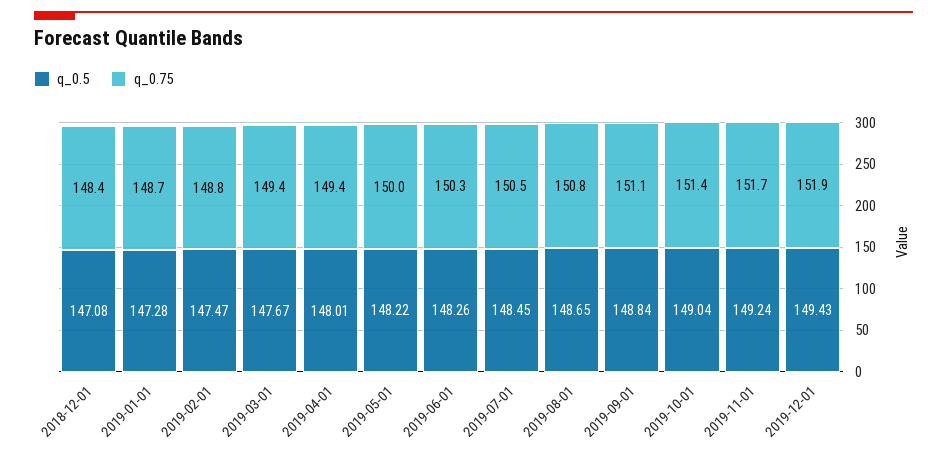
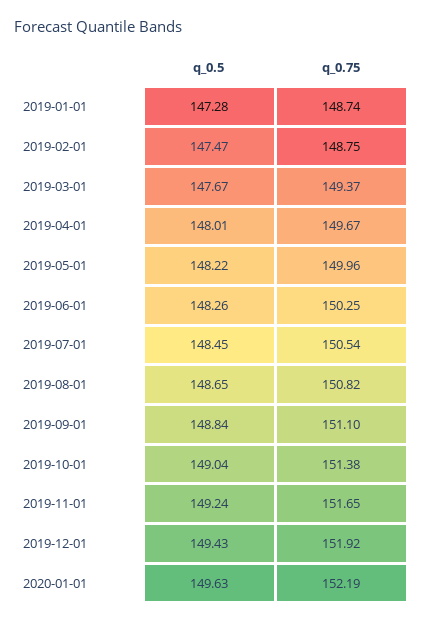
q_0.5, 2018-12-01: 147.08 -> none
q_0.75, 2018-12-01: 148.4 -> none
q_0.75, 2019-04-01: 149.4 -> 149.67
q_0.5, 2020-01-01: none -> 149.63
q_0.75, 2020-01-01: none -> 152.19

